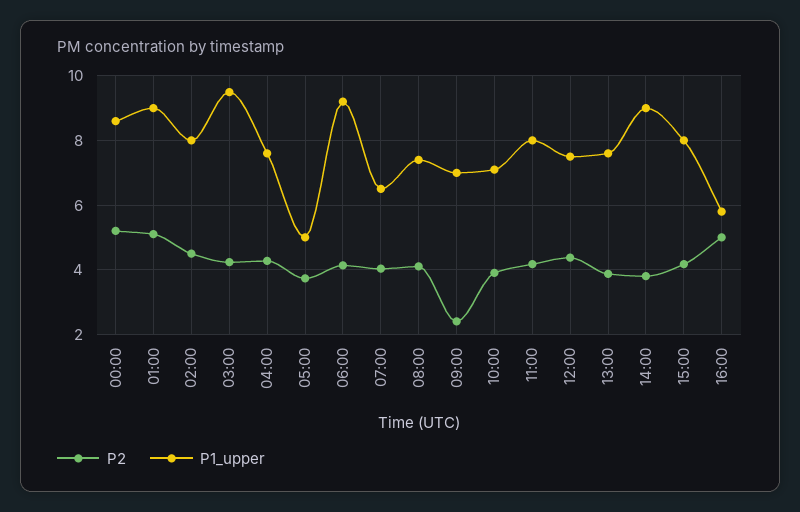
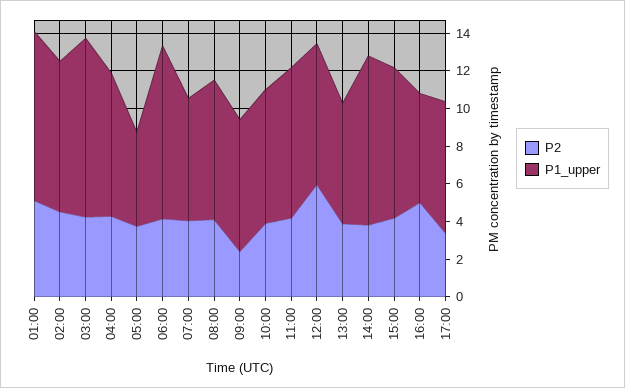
P2, 00:00: 5.2 -> none
P1_upper, 00:00: 8.6 -> none
P2, 12:00: 4.4 -> 6
P1_upper, 13:00: 7.6 -> 6.5
P2, 17:00: none -> 3.5
P1_upper, 17:00: none -> 7

